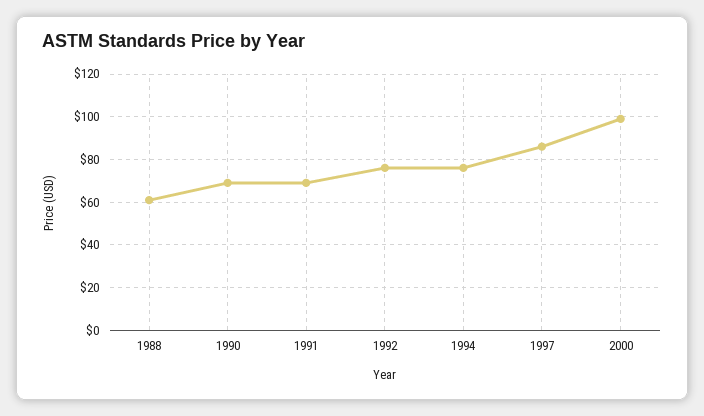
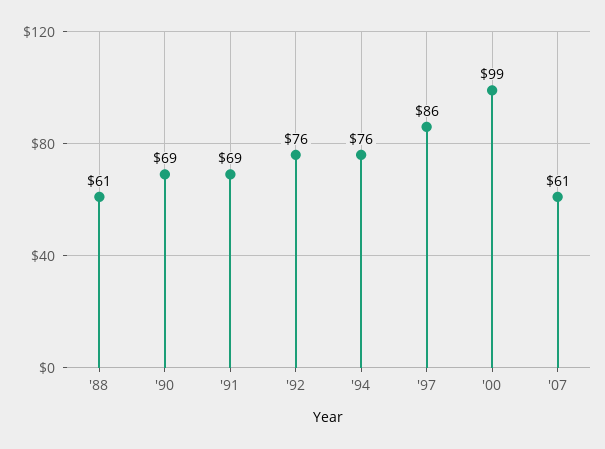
'07: none -> 61

